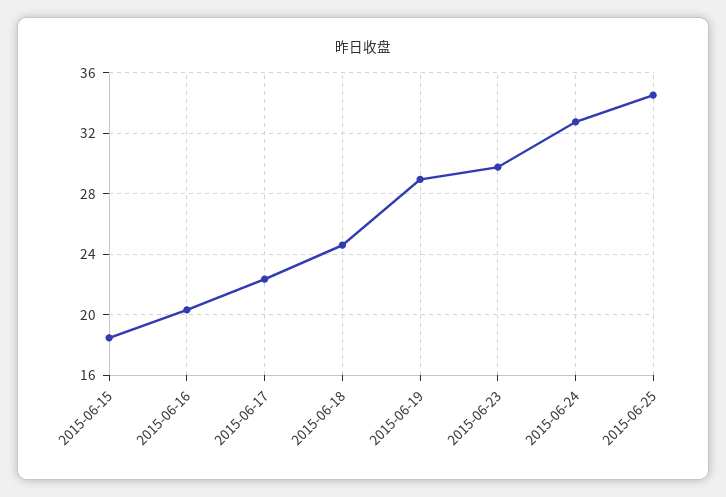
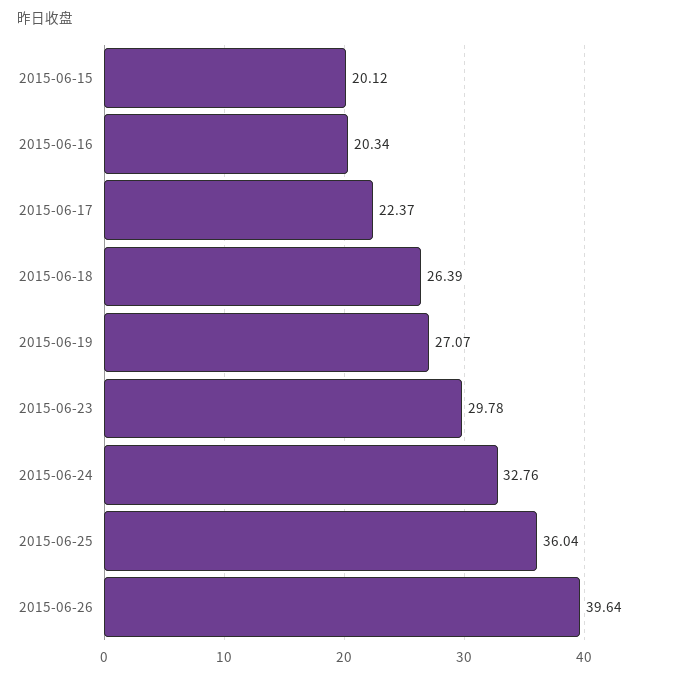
2015-06-15: 18.5 -> 20.12
2015-06-18: 24.5 -> 26.39
2015-06-19: 29 -> 27.07
2015-06-25: 34.5 -> 36.04
2015-06-26: none -> 39.64

